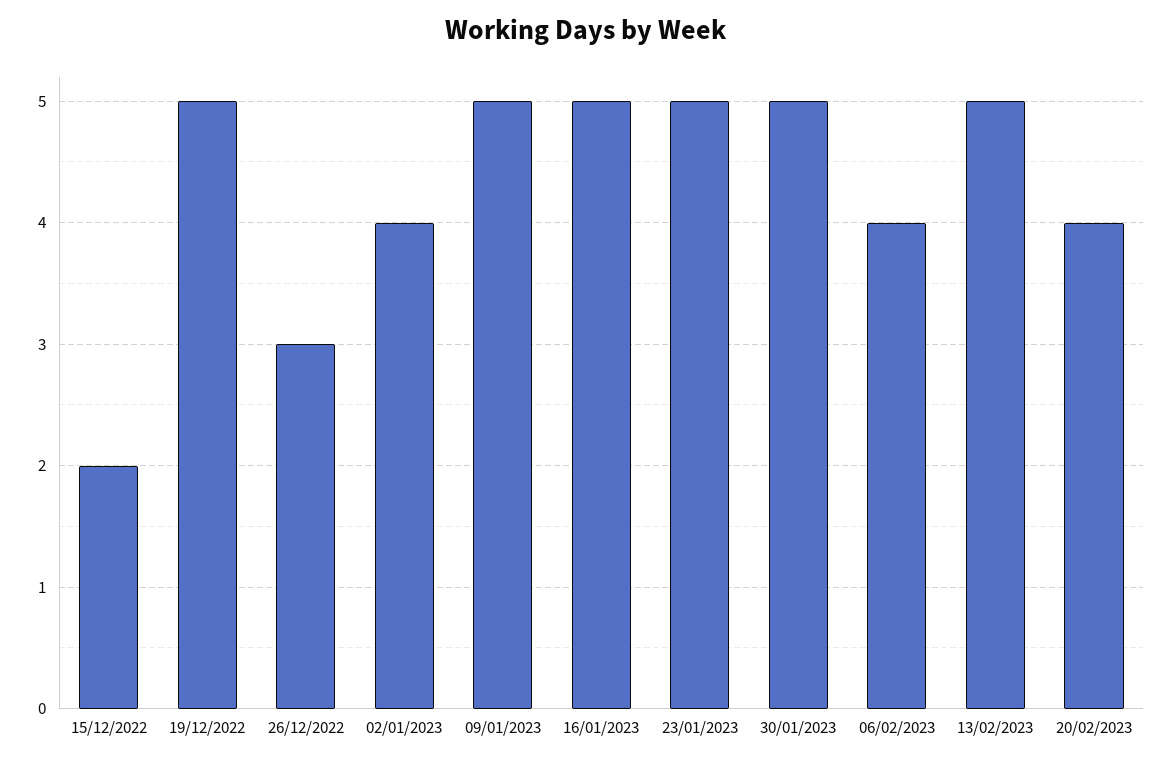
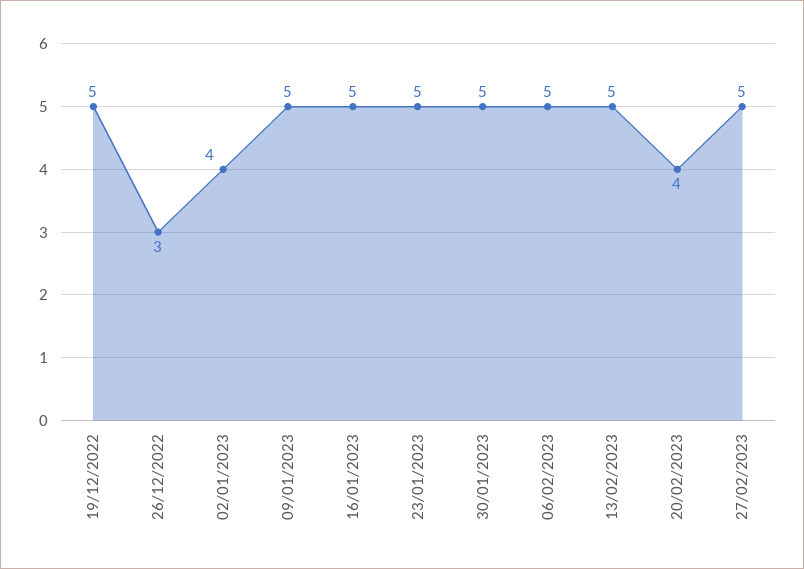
15/12/2022: 2 -> none
06/02/2023: 4 -> 5
27/02/2023: none -> 5

